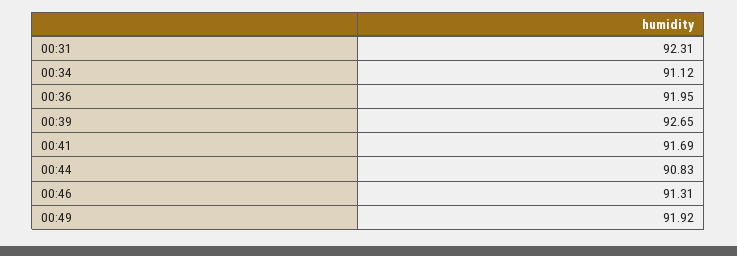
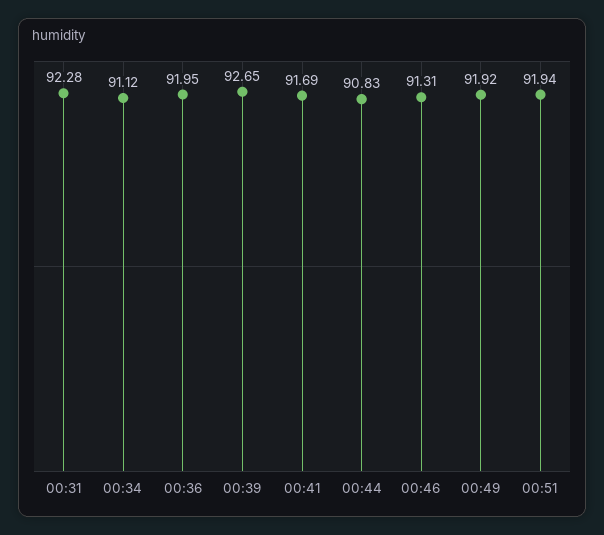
00:31: 92.31 -> 92.28
00:51: none -> 91.94

